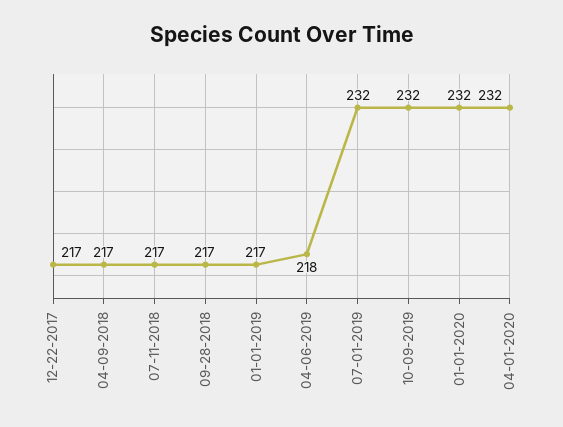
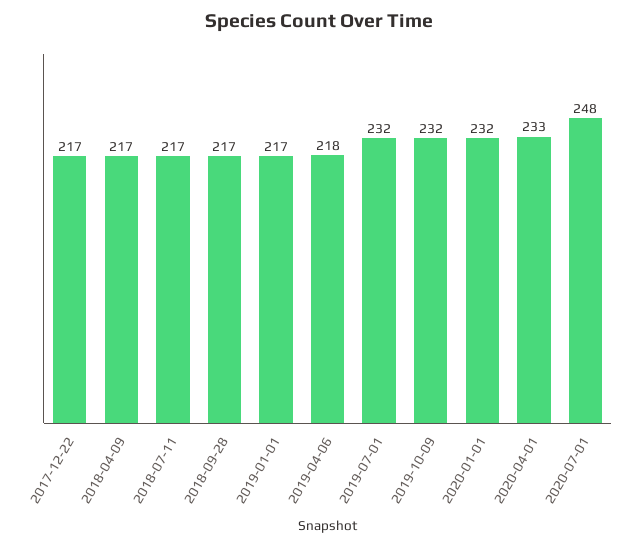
04-01-2020: 232 -> 233
2020-07-01: none -> 248

